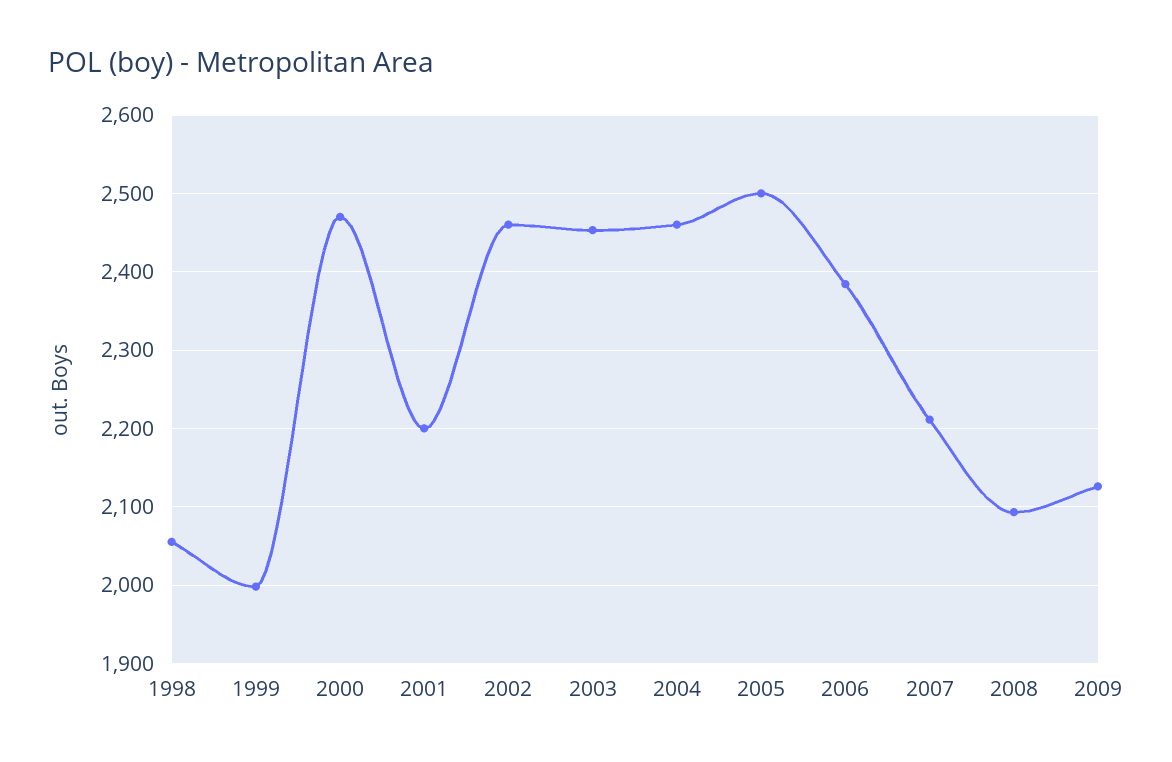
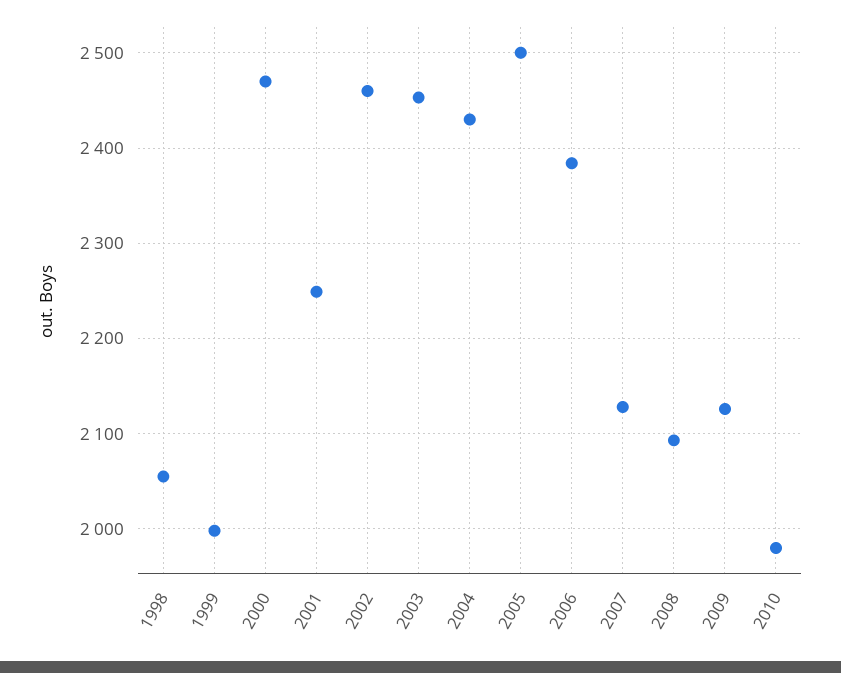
2001: 2200 -> 2250
2004: 2460 -> 2430
2007: 2210 -> 2130
2010: none -> 1980

